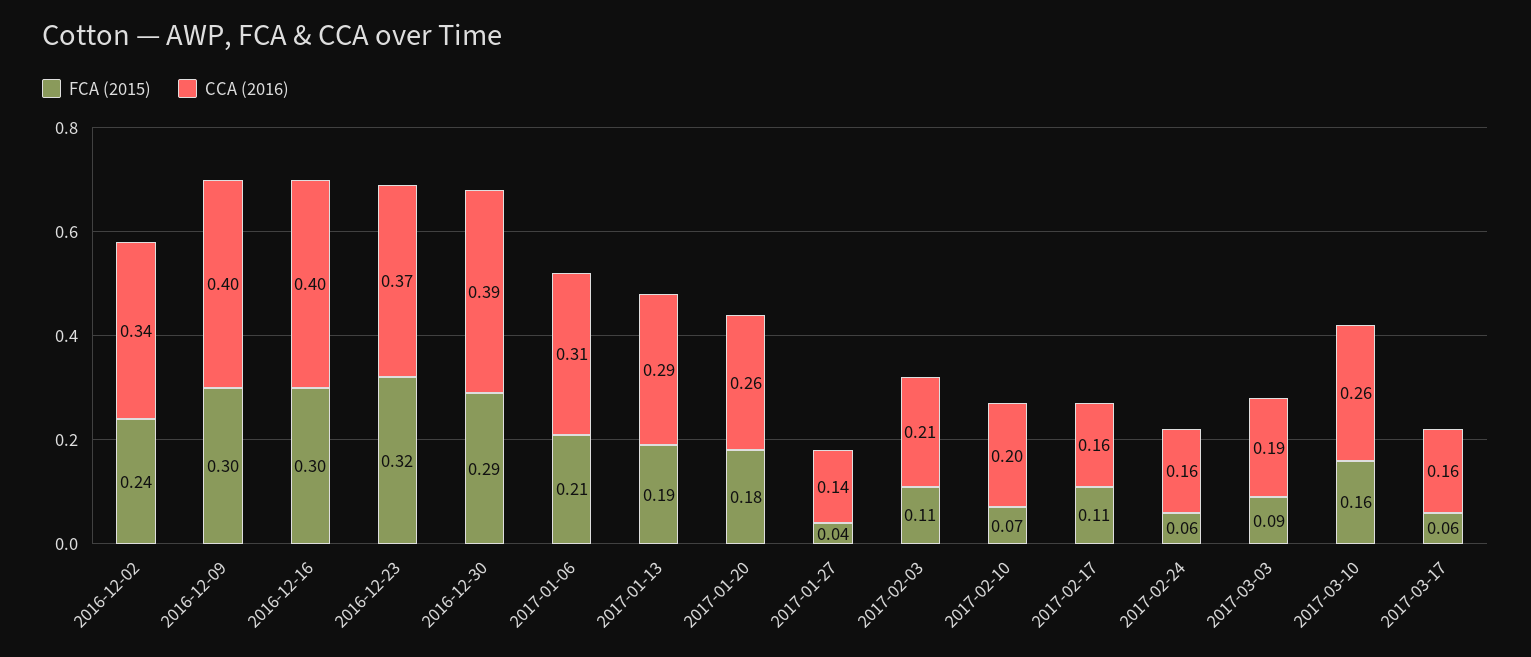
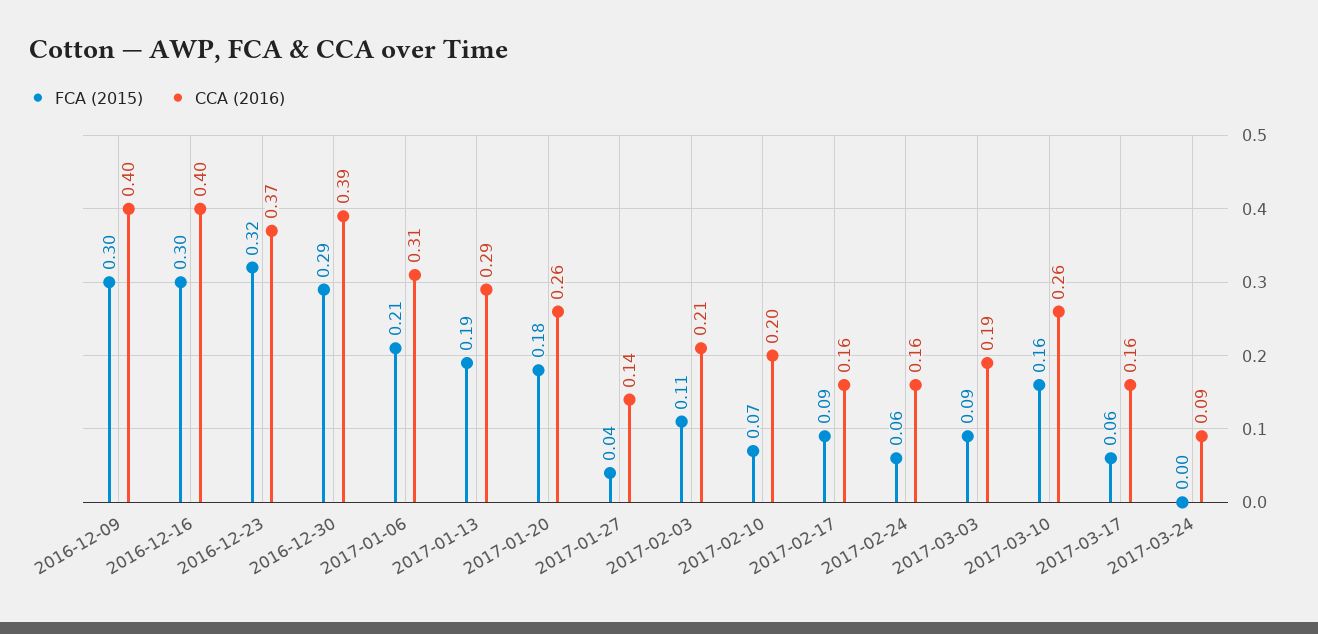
FCA (2015), 2016-12-02: 0.24 -> none
CCA (2016), 2016-12-02: 0.34 -> none
FCA (2015), 2017-02-17: 0.11 -> 0.09
FCA (2015), 2017-03-24: none -> 0
CCA (2016), 2017-03-24: none -> 0.09

